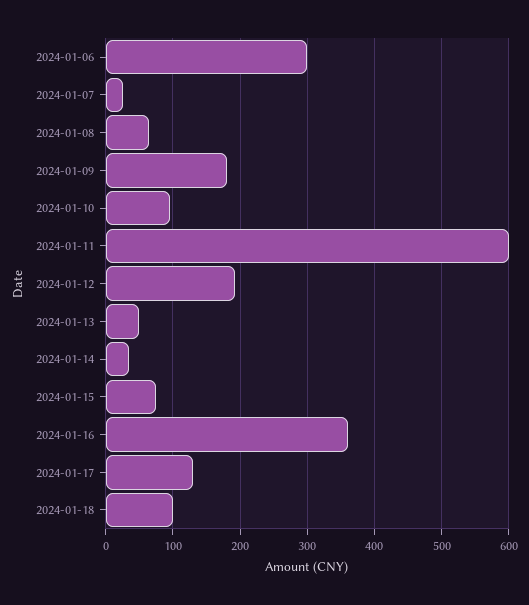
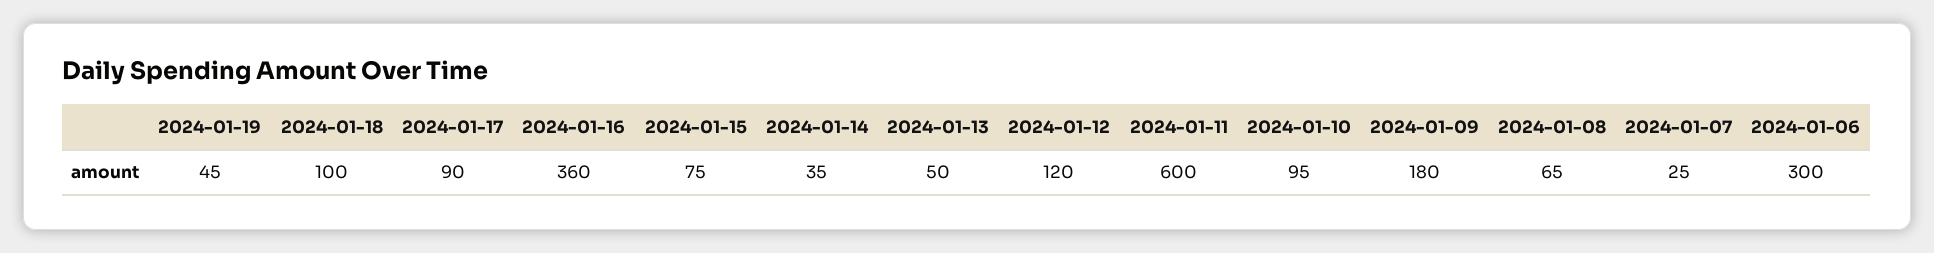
2024-01-12: 190 -> 120
2024-01-17: 130 -> 90
2024-01-19: none -> 45

